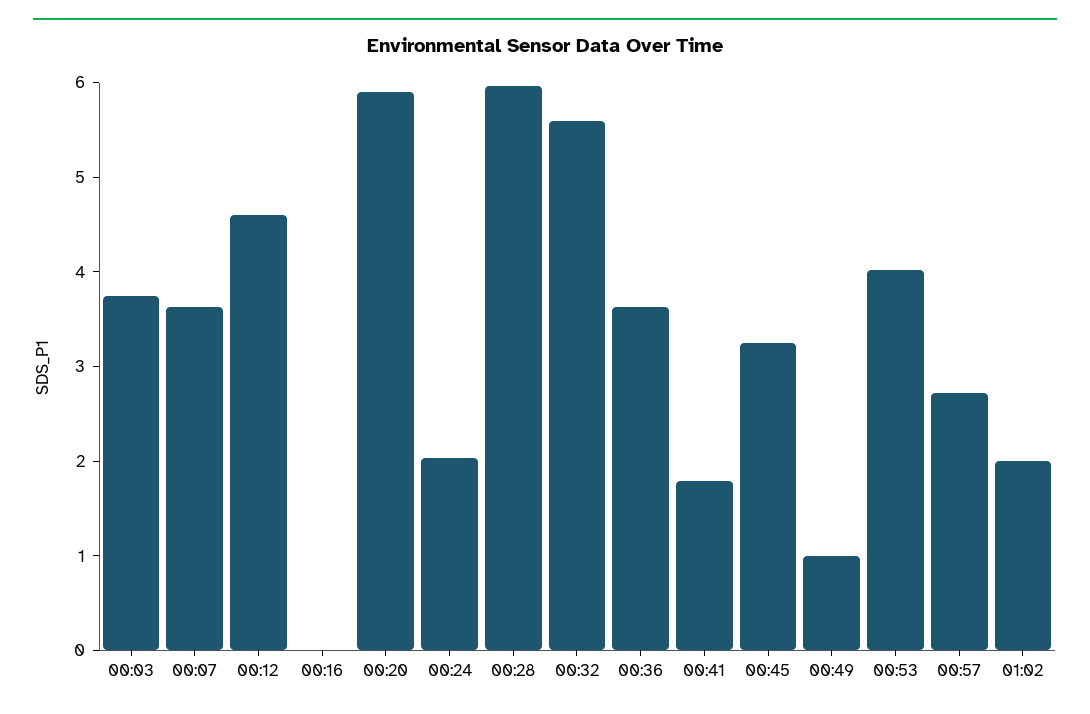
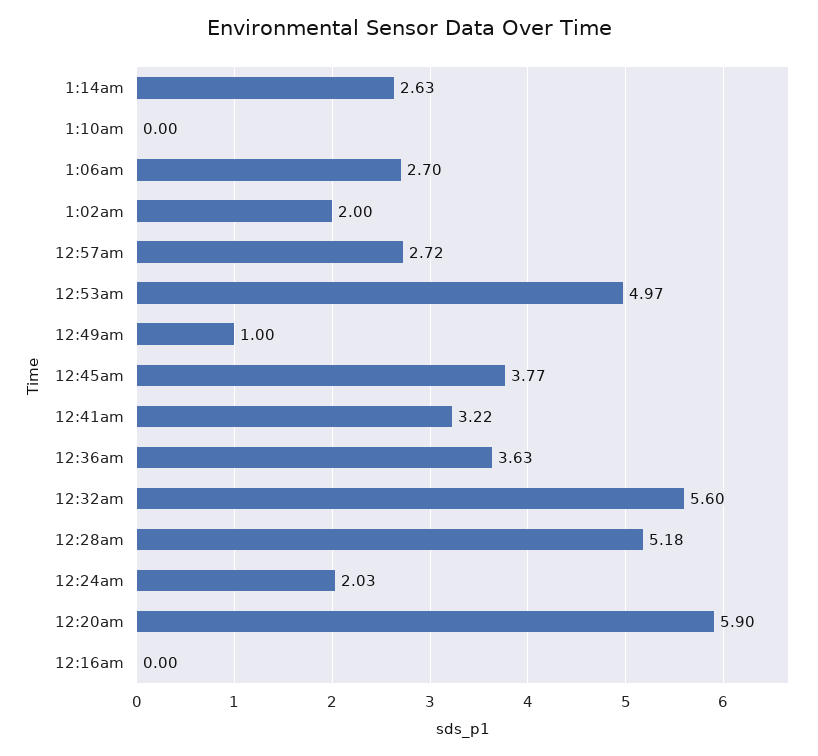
00:03: 3.8 -> none
00:07: 3.6 -> none
00:12: 4.6 -> none
00:28: 6 -> 5.18
00:41: 1.8 -> 3.22
00:45: 3.2 -> 3.77
00:53: 4 -> 4.97
1:14am: none -> 2.63
1:10am: none -> 0
1:06am: none -> 2.7

